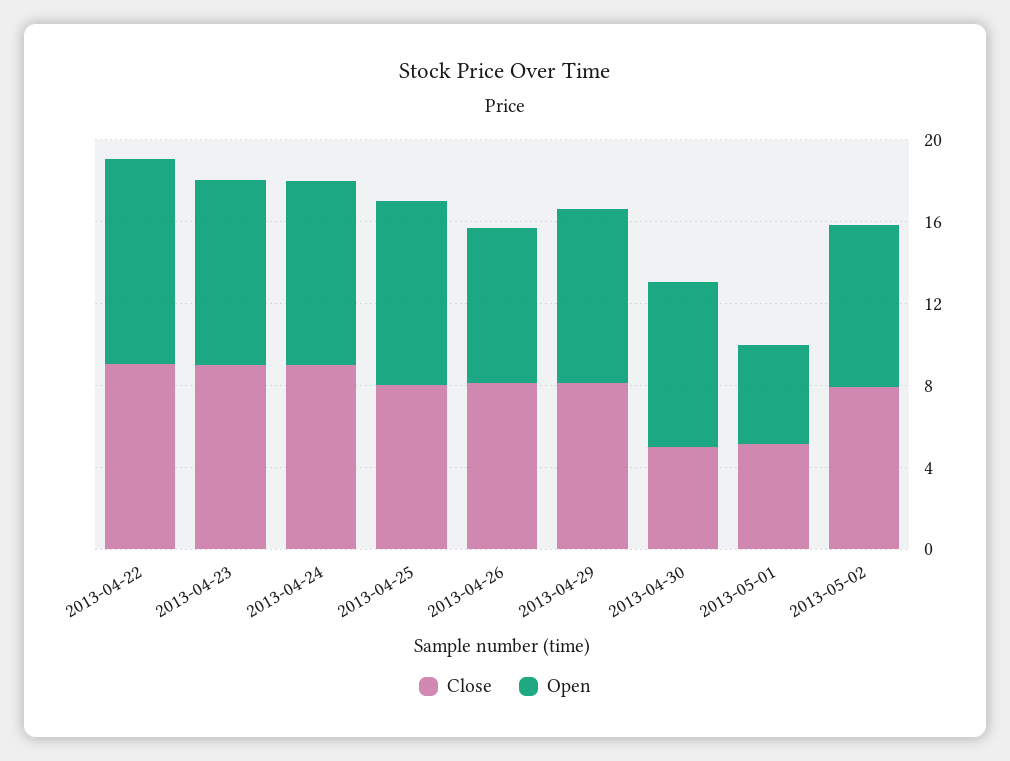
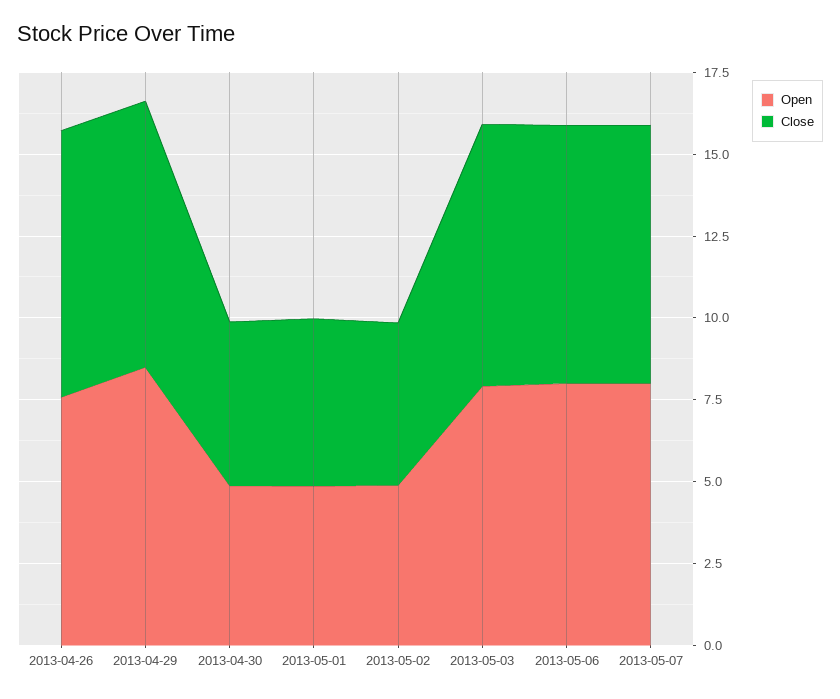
Close, 2013-04-22: 9 -> none
Open, 2013-04-22: 10 -> none
Close, 2013-04-23: 9 -> none
Open, 2013-04-23: 9 -> none
Close, 2013-04-24: 9 -> none
Open, 2013-04-24: 9 -> none
Close, 2013-04-25: 8 -> none
Open, 2013-04-25: 9 -> none
Open, 2013-04-30: 8 -> 5
Close, 2013-05-02: 8 -> 5
Open, 2013-05-02: 8 -> 5
Open, 2013-05-03: none -> 8
Close, 2013-05-03: none -> 8
Open, 2013-05-06: none -> 8
Close, 2013-05-06: none -> 8
Open, 2013-05-07: none -> 8
Close, 2013-05-07: none -> 8

